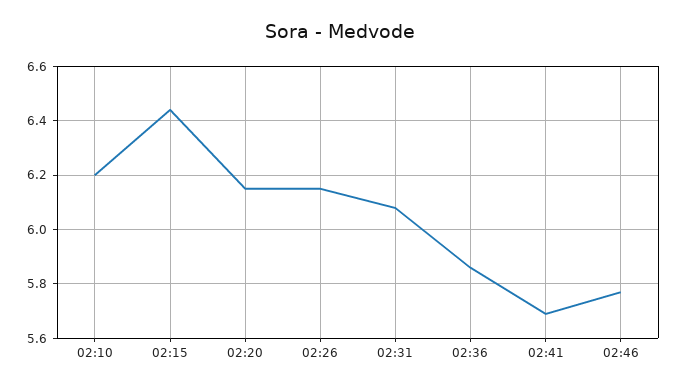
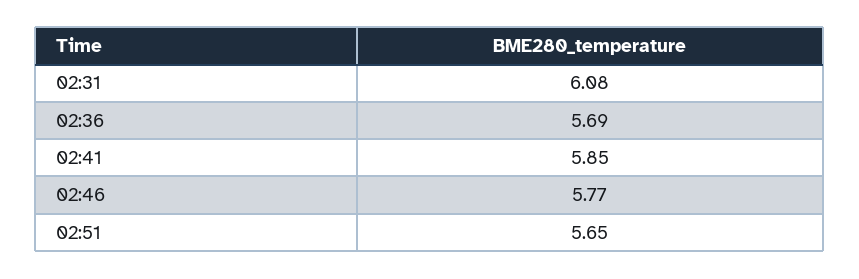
02:10: 6.2 -> none
02:15: 6.45 -> none
02:20: 6.15 -> none
02:26: 6.15 -> none
02:36: 5.85 -> 5.69
02:41: 5.7 -> 5.85
02:51: none -> 5.65

